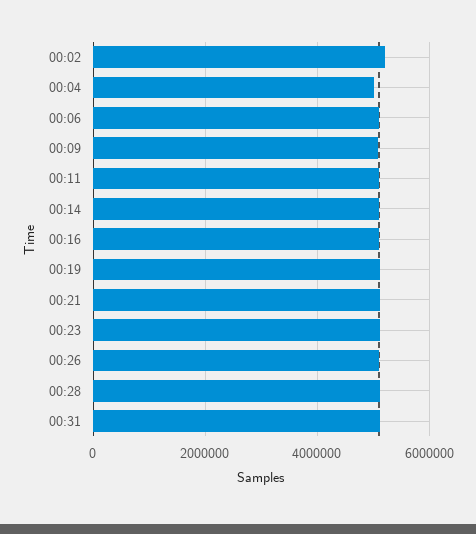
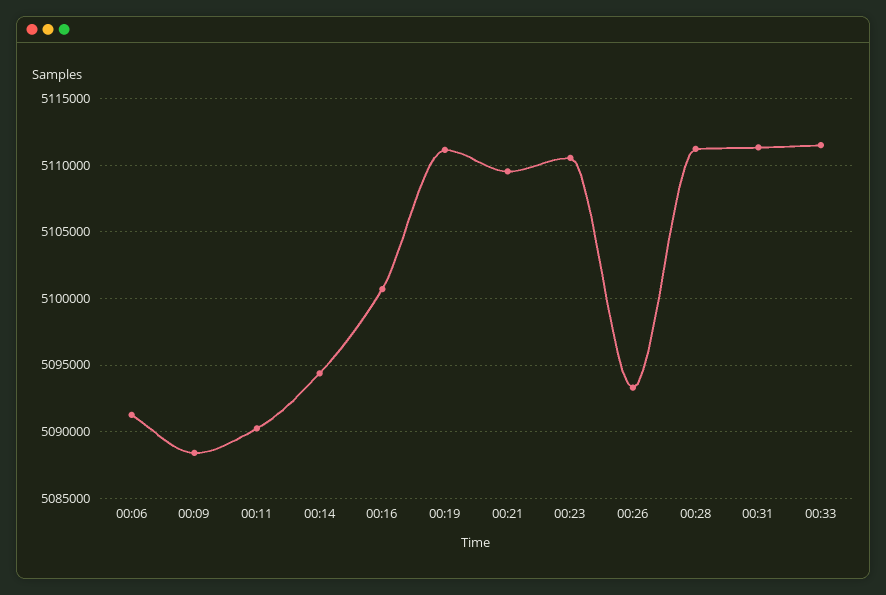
00:02: 5200000 -> none
00:04: 5000000 -> none
00:33: none -> 5111500

